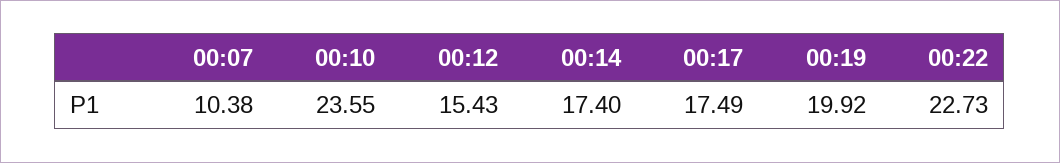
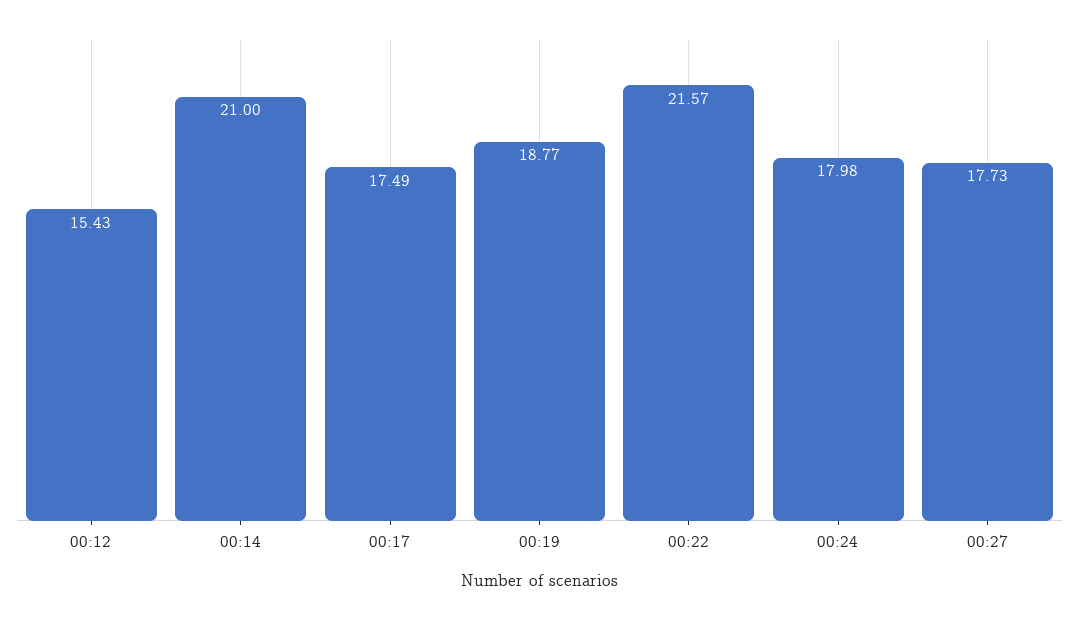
00:07: 10.38 -> none
00:10: 23.55 -> none
00:14: 17.4 -> 21
00:19: 19.92 -> 18.77
00:22: 22.73 -> 21.57
00:24: none -> 17.98
00:27: none -> 17.73

